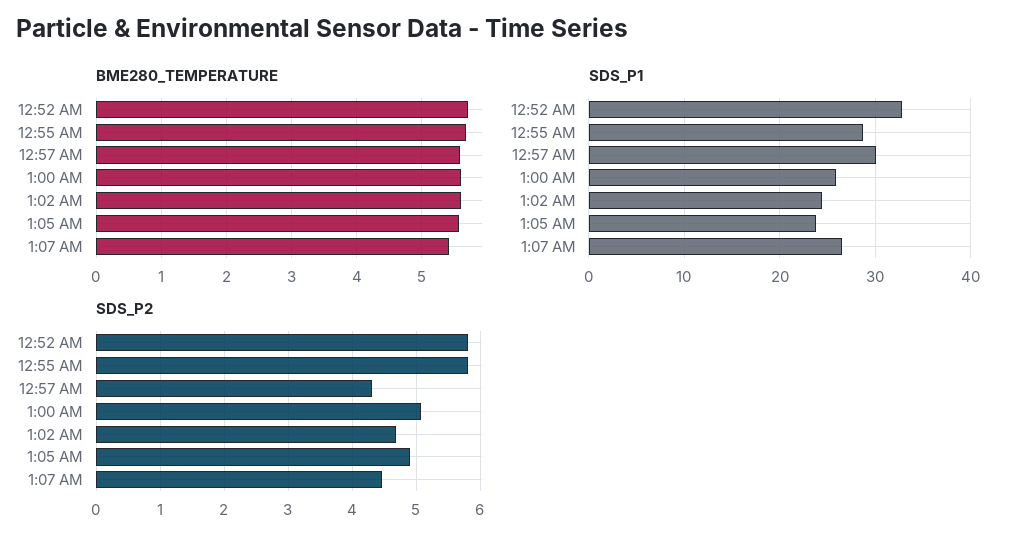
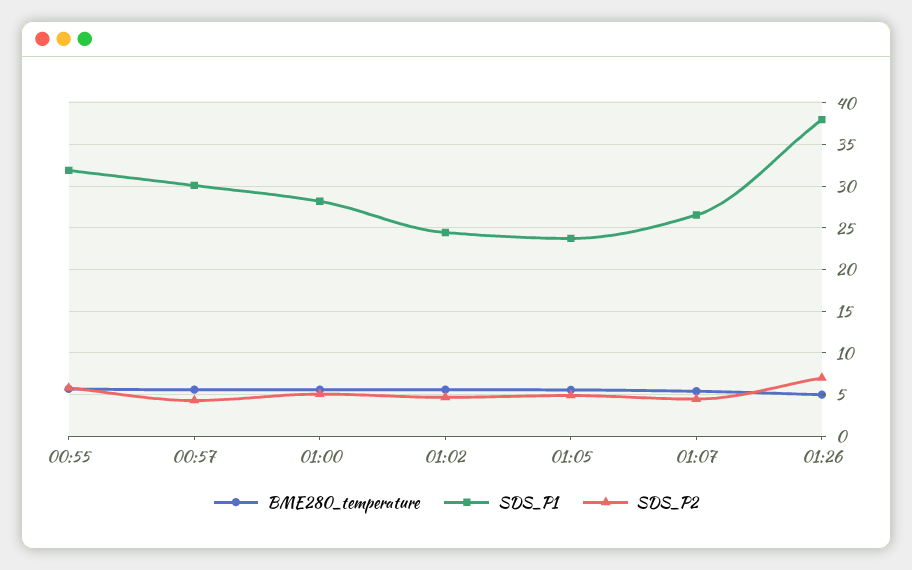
BME280_TEMPERATURE, 12:52 AM: 5.7 -> none
SDS_P1, 12:52 AM: 33 -> none
SDS_P1, 12:55 AM: 29 -> 32
SDS_P1, 1:00 AM: 26 -> 28
SDS_P2, 12:52 AM: 5.8 -> none
BME280_TEMPERATURE, 01:26: none -> 5
SDS_P1, 01:26: none -> 38
SDS_P2, 01:26: none -> 7

